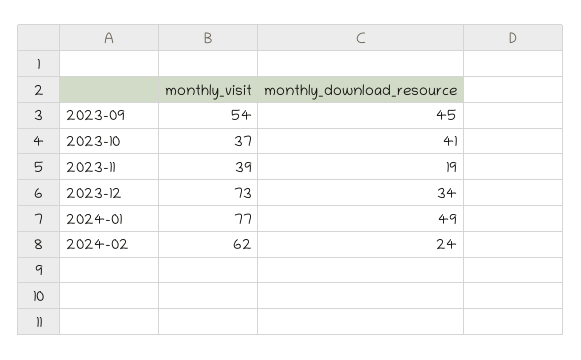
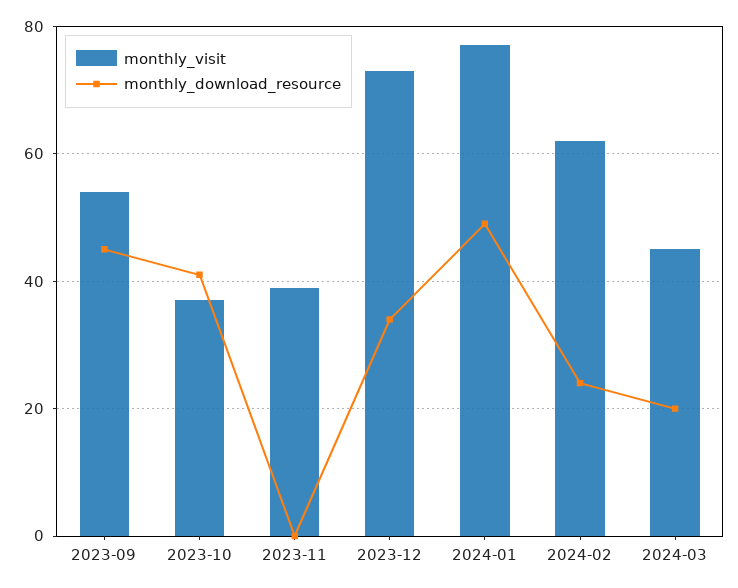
monthly_download_resource, 2023-11: 19 -> 0
monthly_visit, 2024-03: none -> 45
monthly_download_resource, 2024-03: none -> 20

